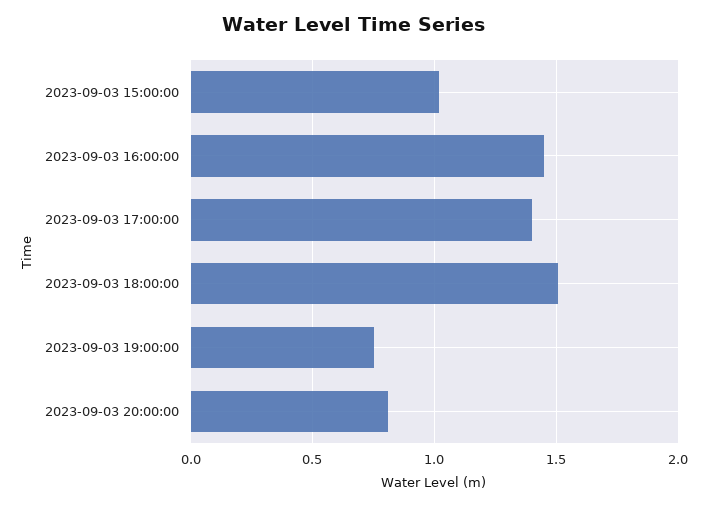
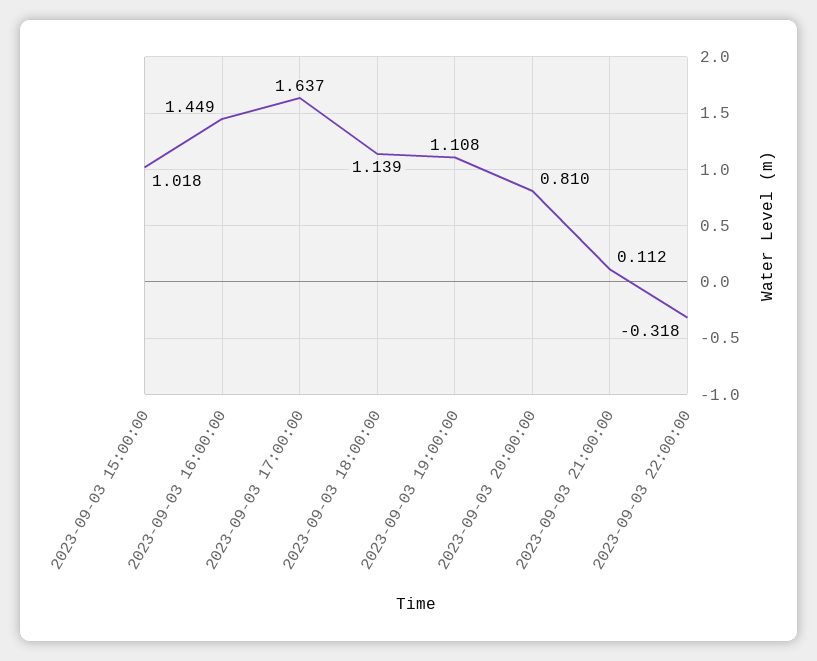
2023-09-03 17:00:00: 1.4 -> 1.637
2023-09-03 18:00:00: 1.5 -> 1.139
2023-09-03 19:00:00: 0.75 -> 1.108
2023-09-03 21:00:00: none -> 0.112
2023-09-03 22:00:00: none -> -0.318

